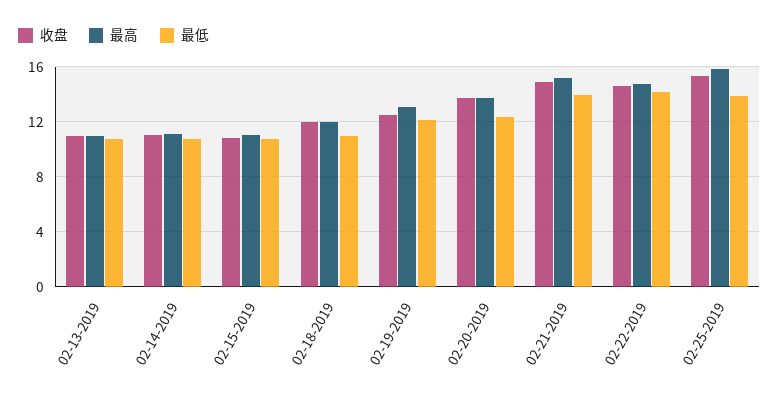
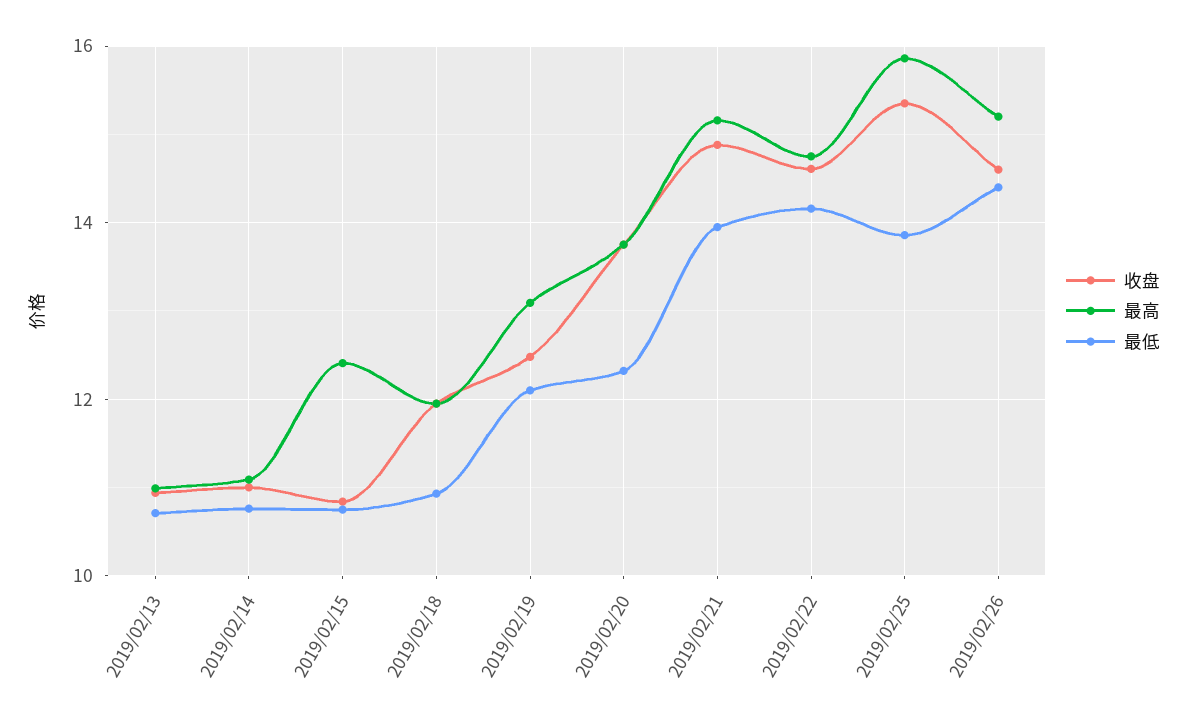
最高, 02-15-2019: 11 -> 12.4
收盘, 2019/02/26: none -> 14.6
最高, 2019/02/26: none -> 15.2
最低, 2019/02/26: none -> 14.4

